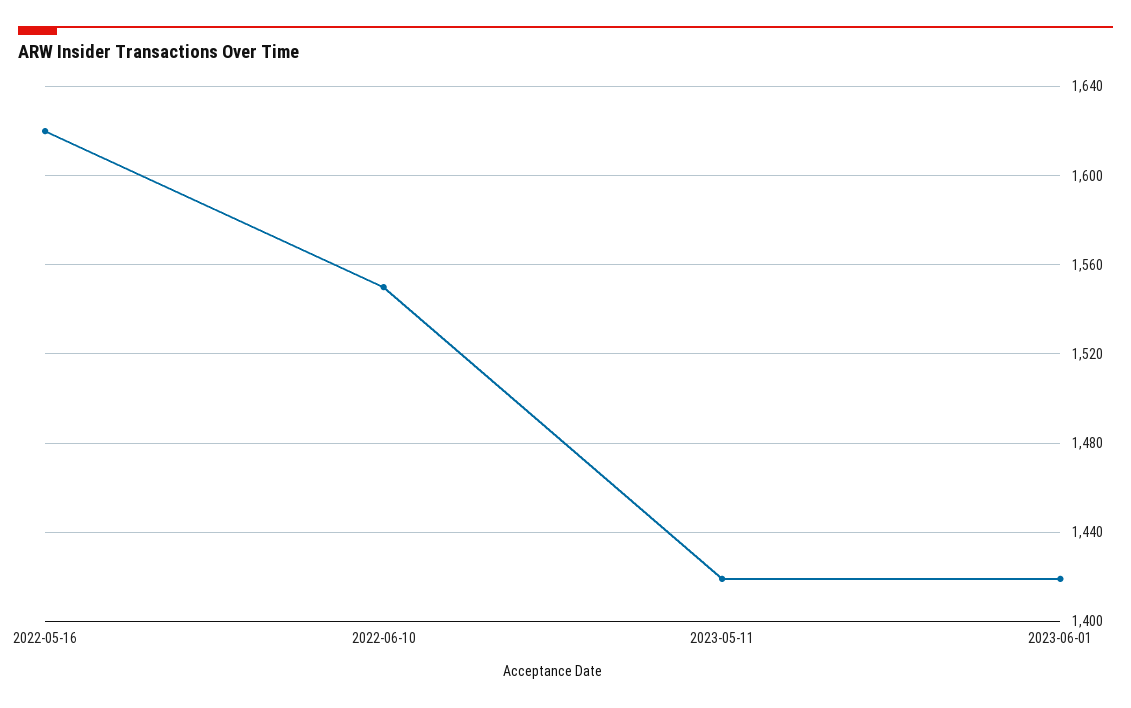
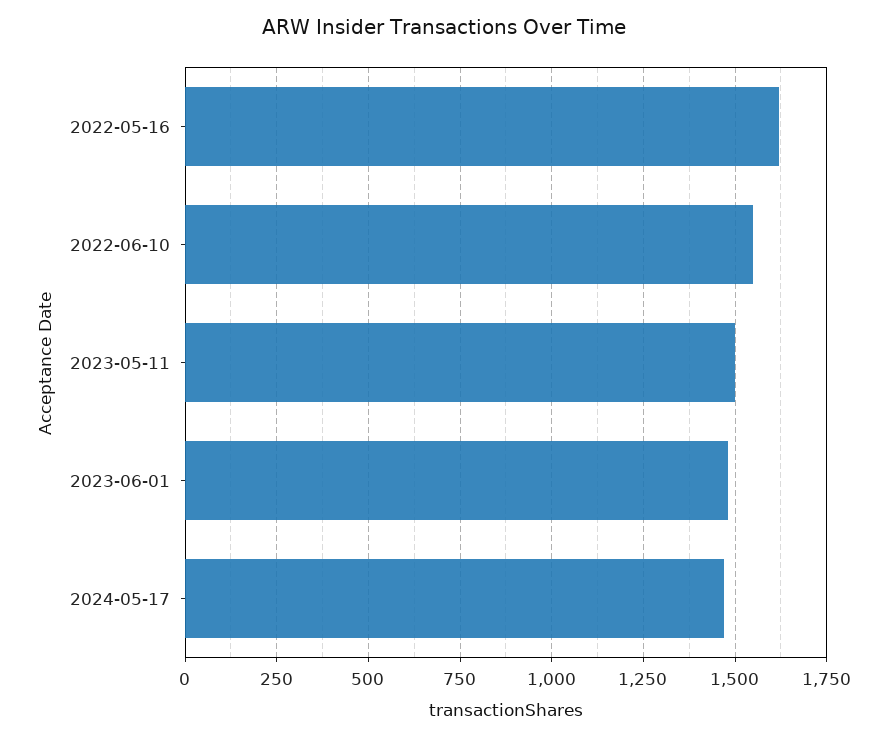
2023-05-11: 1420 -> 1500
2023-06-01: 1420 -> 1475
2024-05-17: none -> 1475

